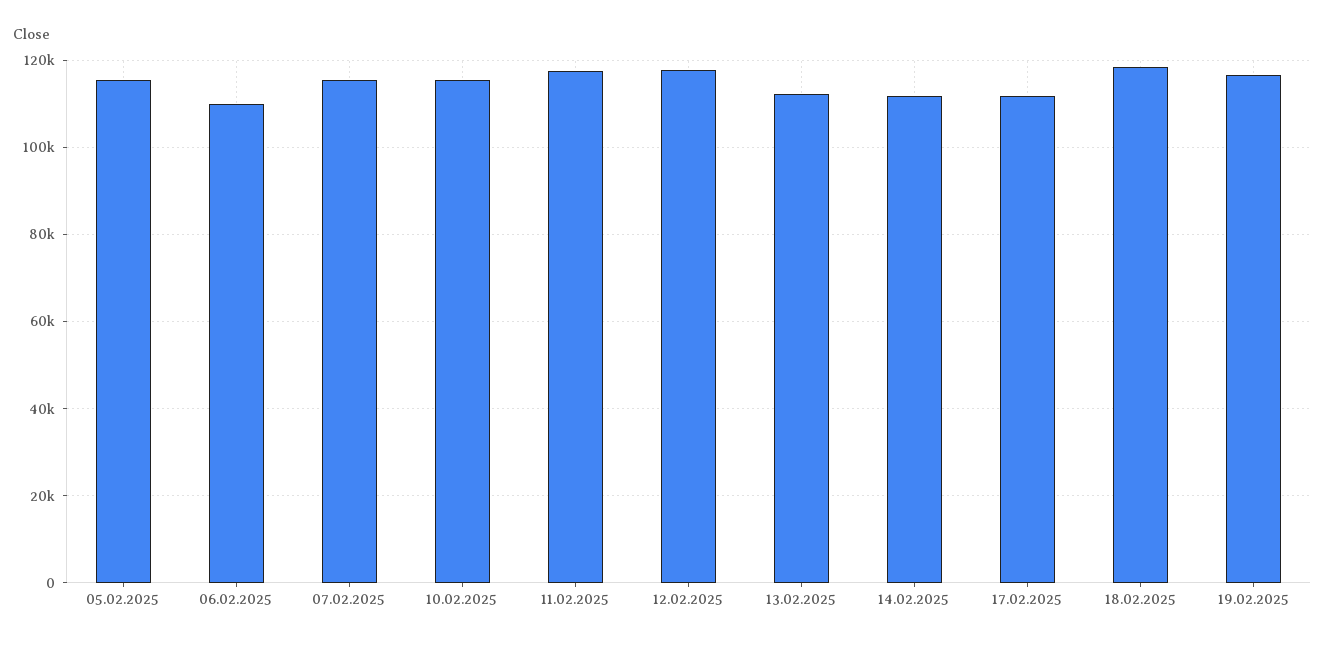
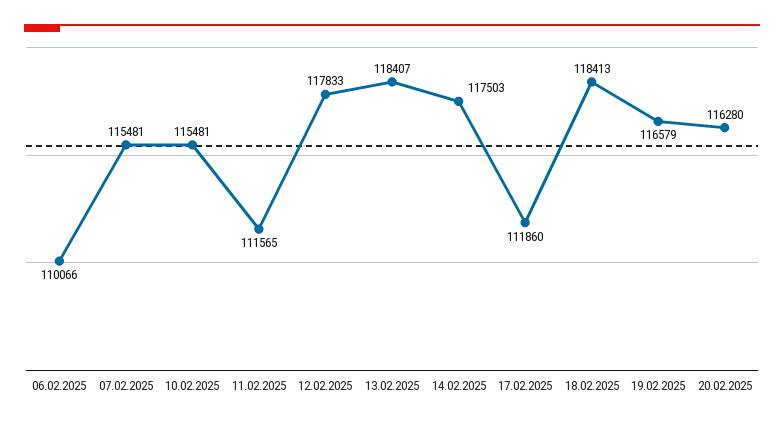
05.02.2025: 116000 -> none
11.02.2025: 118000 -> 111565
13.02.2025: 112000 -> 118407
14.02.2025: 112000 -> 117503
20.02.2025: none -> 116280

